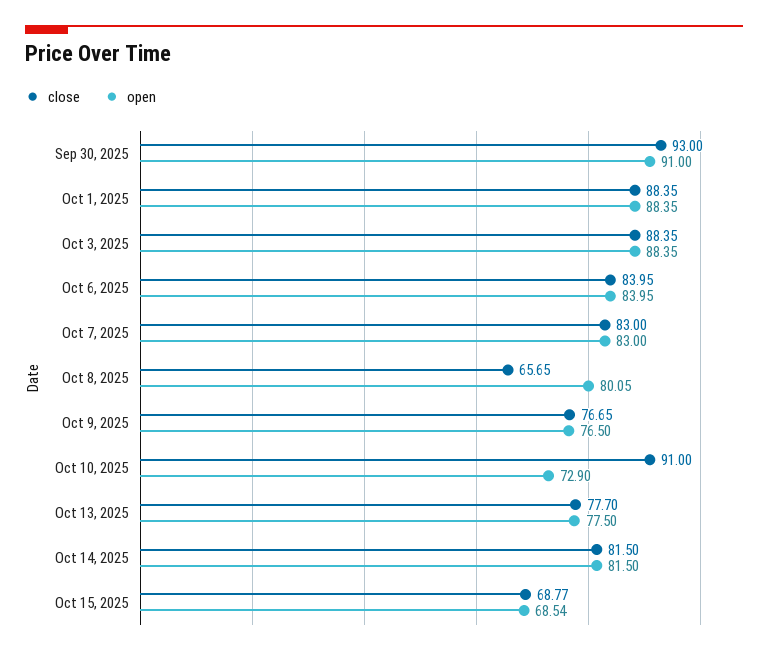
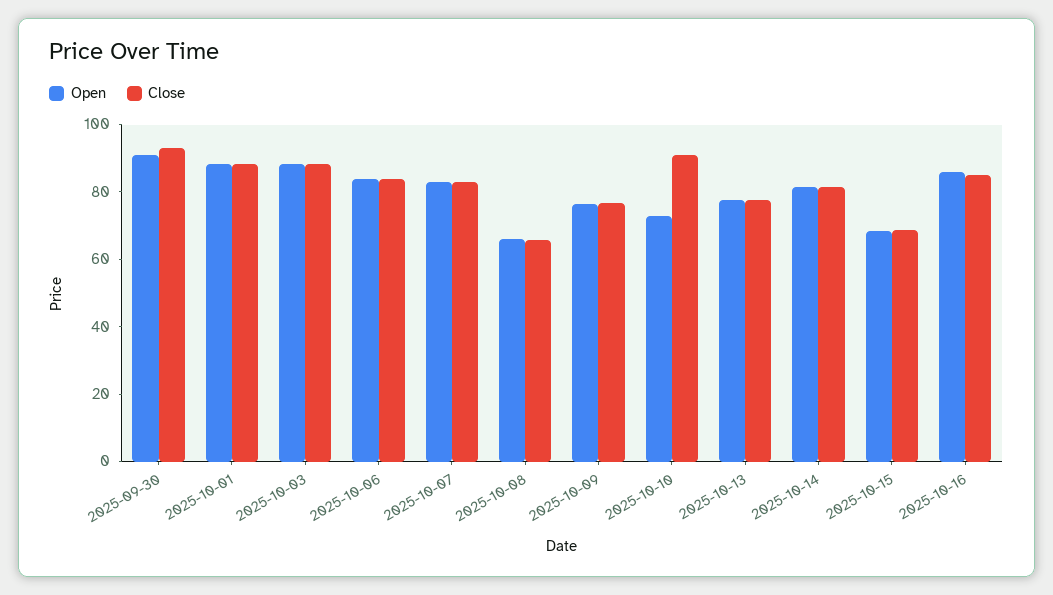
open, Oct 8, 2025: 80.05 -> 65
open, 2025-10-16: none -> 85
close, 2025-10-16: none -> 85

